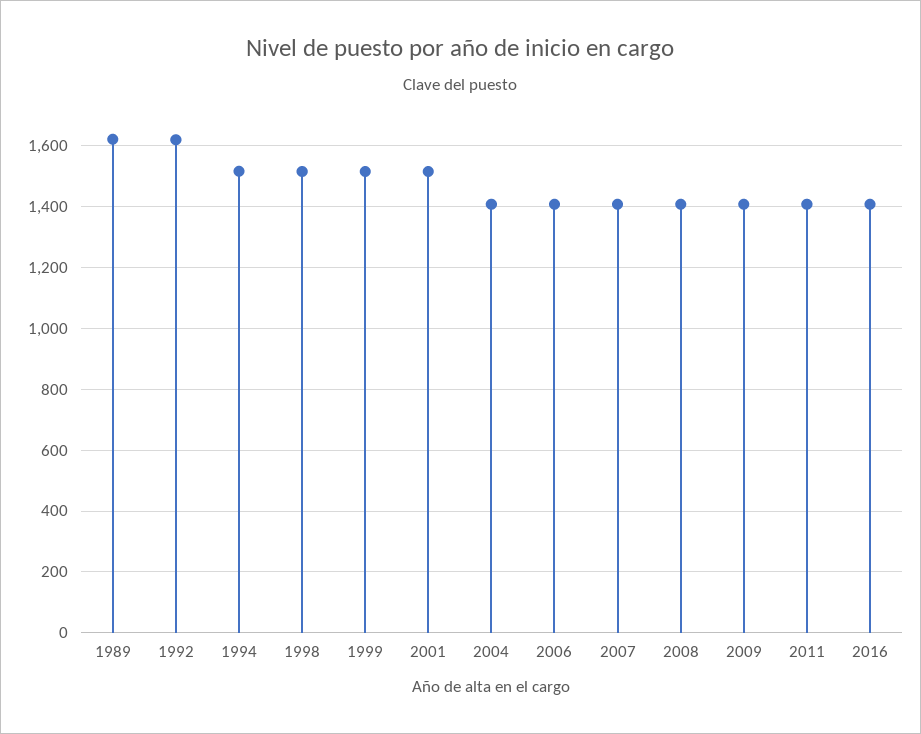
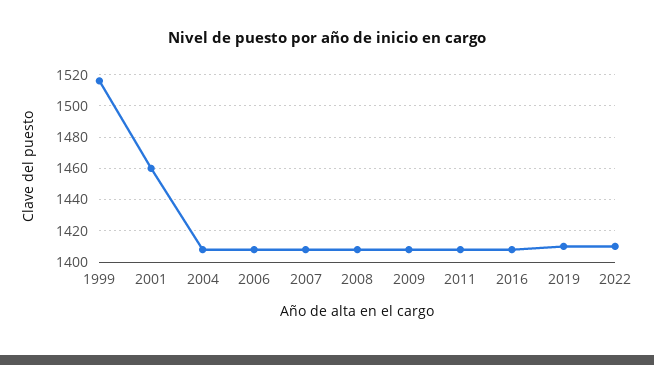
1989: 1620 -> none
1992: 1620 -> none
1994: 1520 -> none
1998: 1520 -> none
2001: 1520 -> 1460
2019: none -> 1410
2022: none -> 1410

